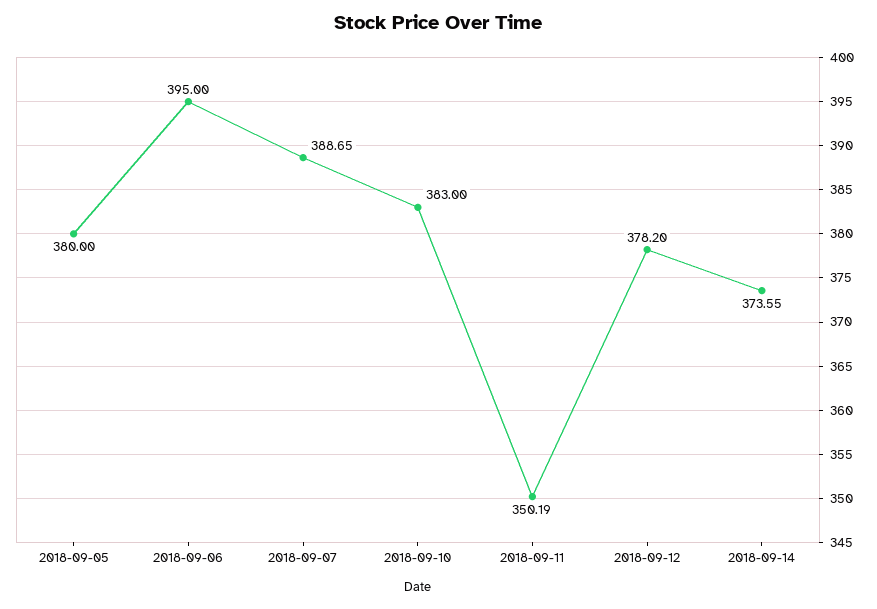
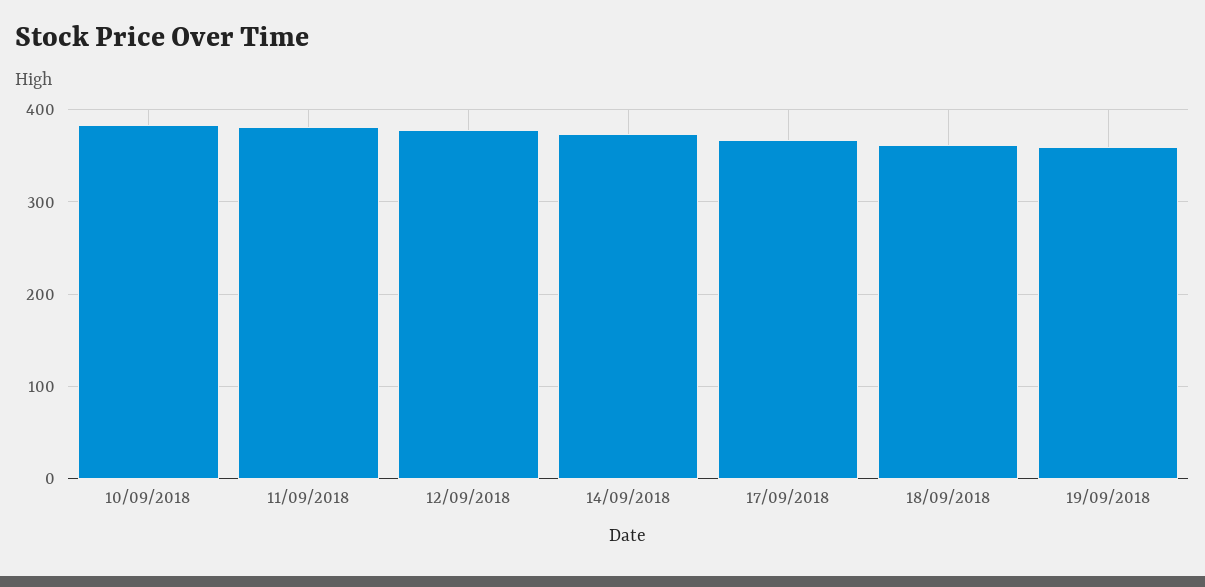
2018-09-05: 380 -> none
2018-09-06: 395 -> none
2018-09-07: 388.65 -> none
2018-09-11: 350.19 -> 380
17/09/2018: none -> 370
18/09/2018: none -> 360
19/09/2018: none -> 360

